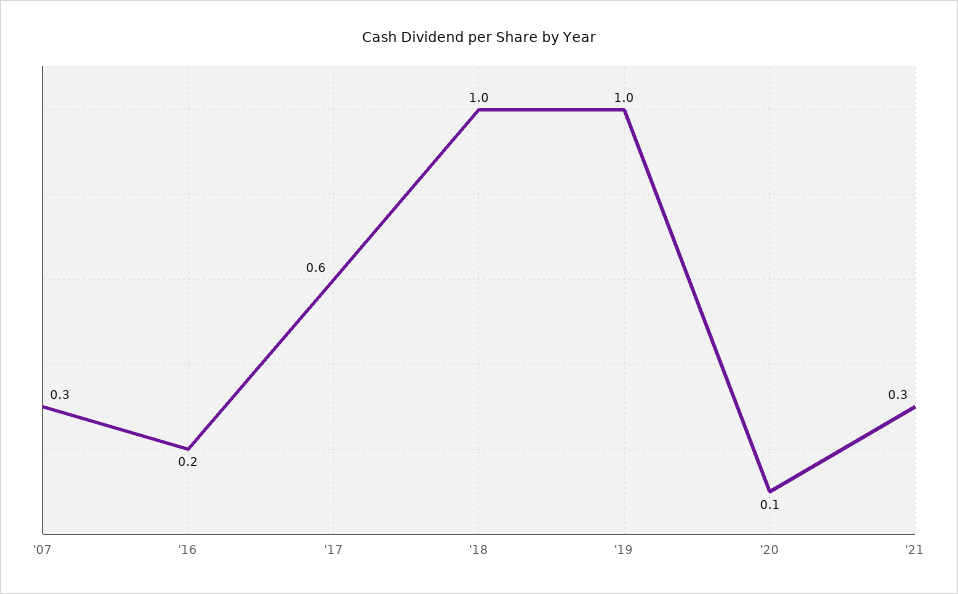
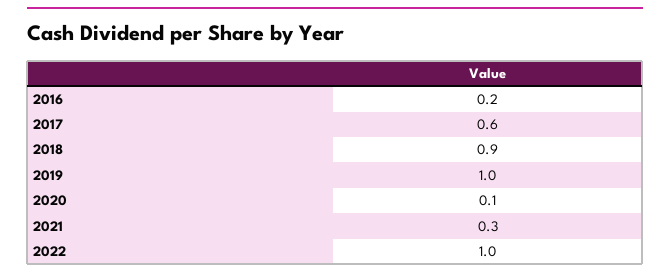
'07: 0.3 -> none
'18: 1 -> 0.9
2022: none -> 1

